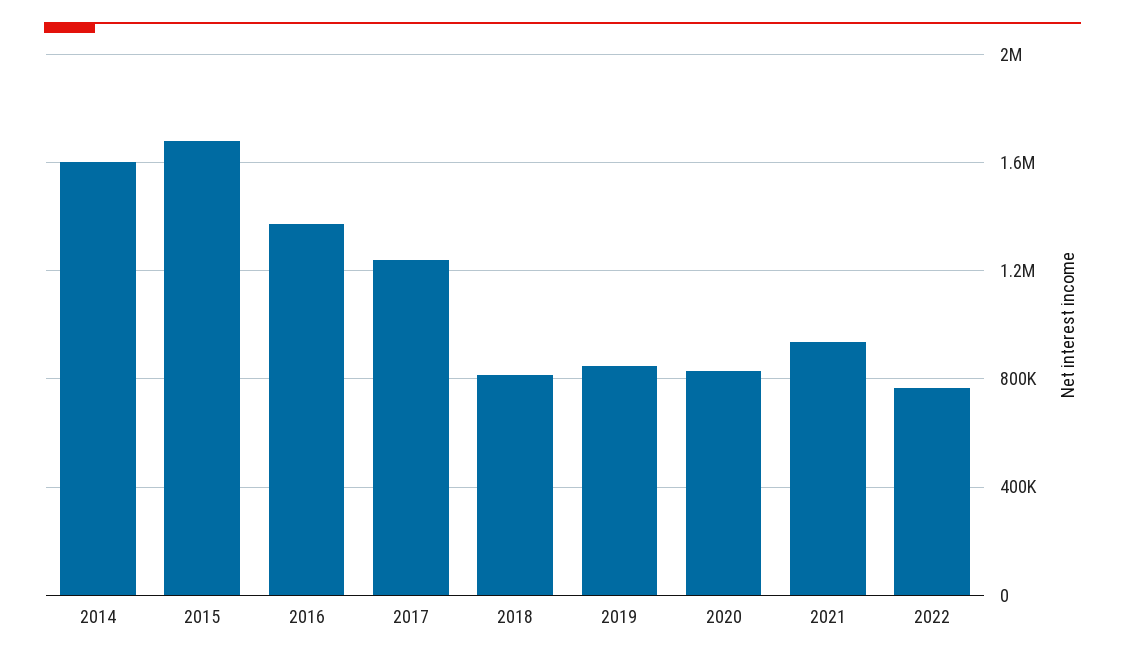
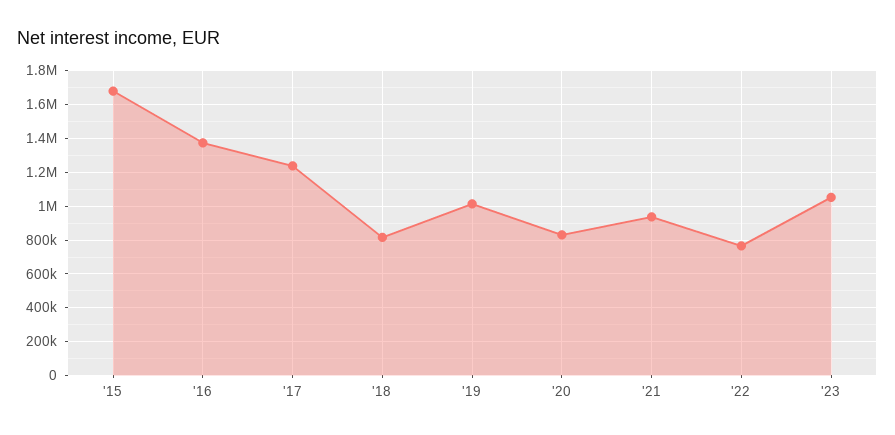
2014: 1600000 -> none
2019: 850000 -> 1000000
'23: none -> 1050000

